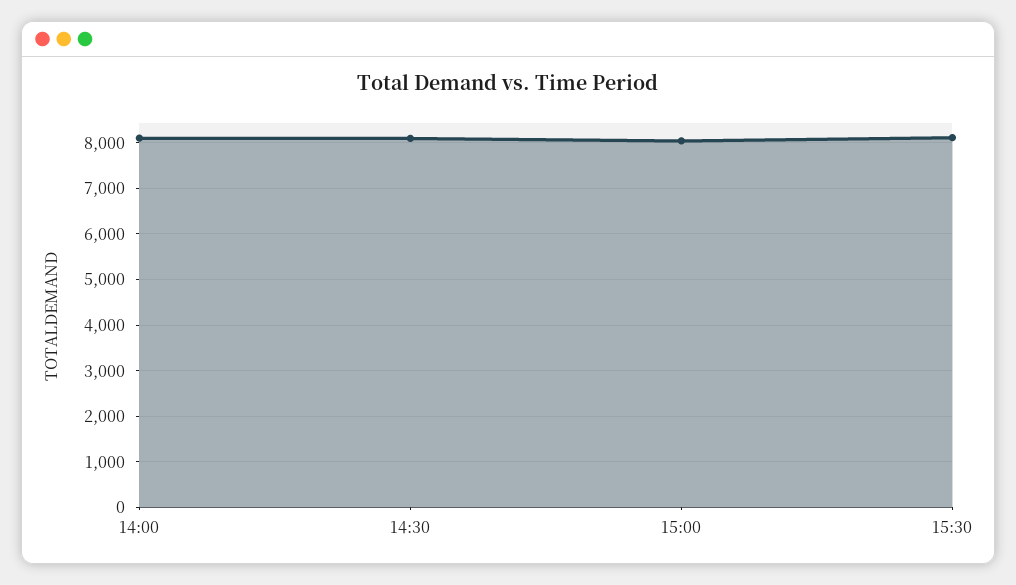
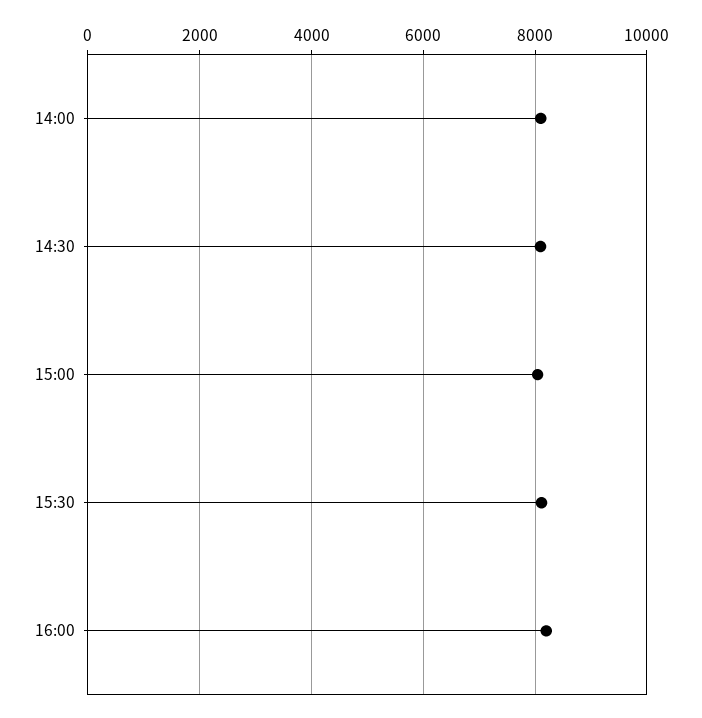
16:00: none -> 8200

